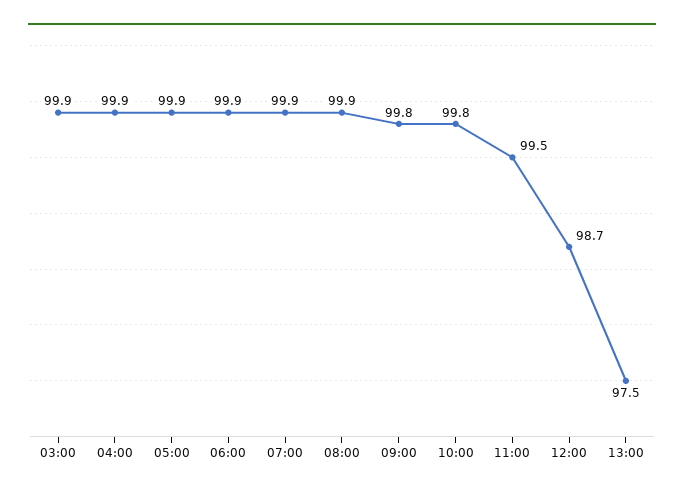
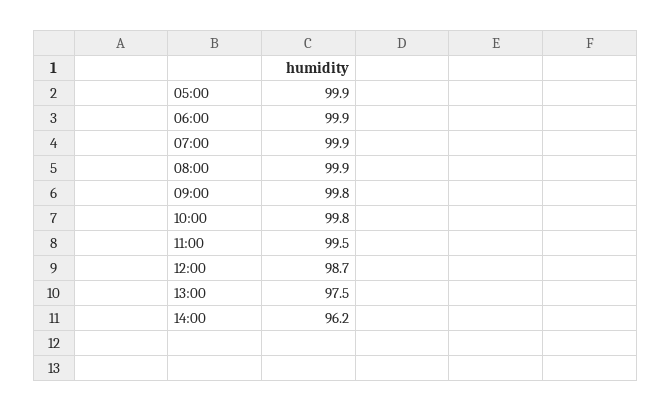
03:00: 99.9 -> none
04:00: 99.9 -> none
14:00: none -> 96.2

